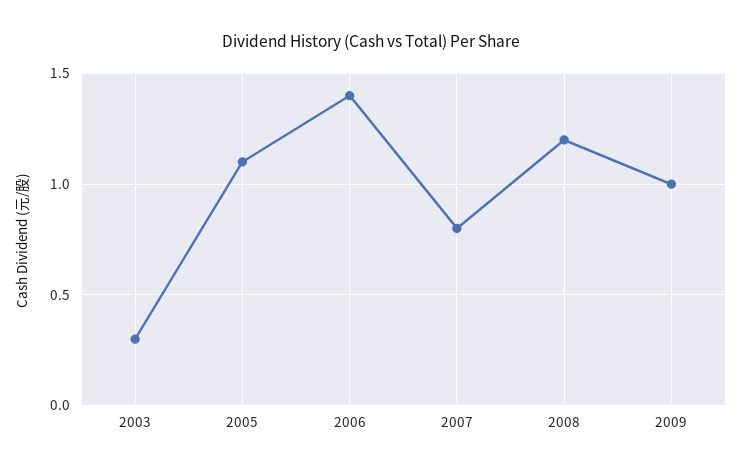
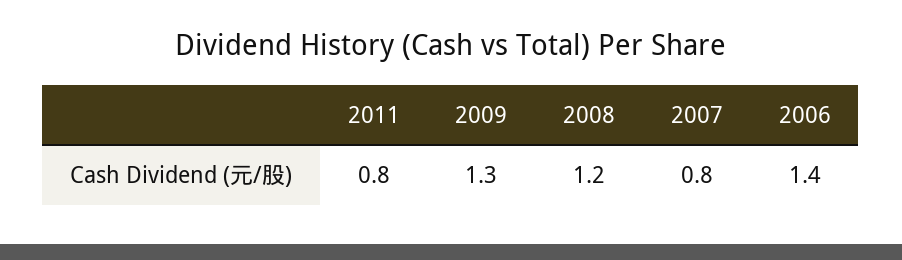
2003: 0.3 -> none
2005: 1.1 -> none
2009: 1 -> 1.3
2011: none -> 0.8

